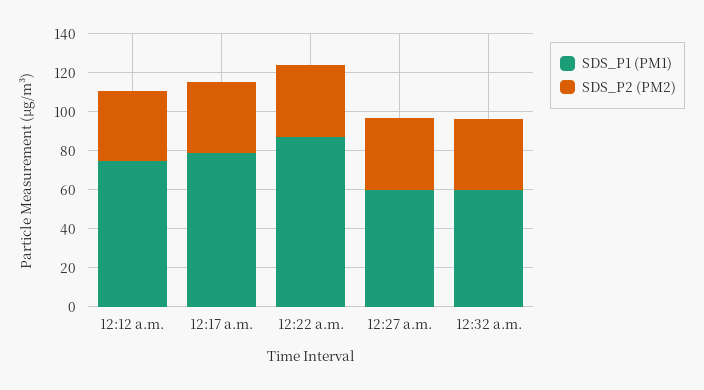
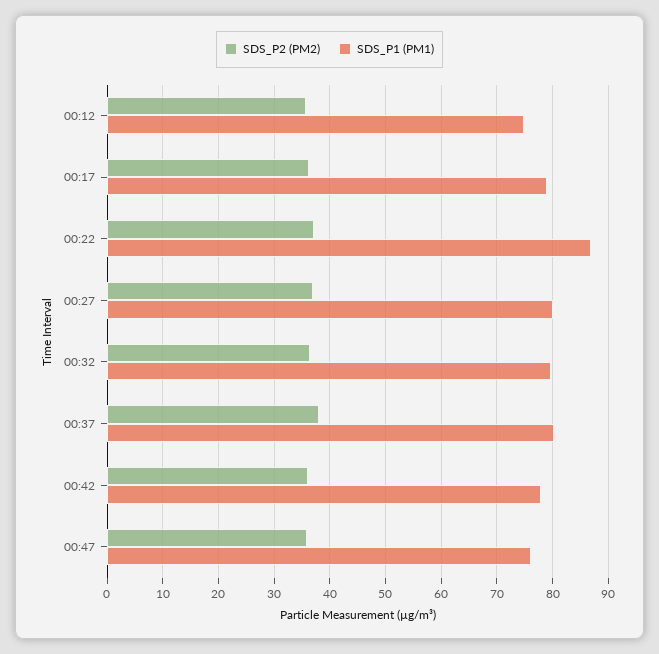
SDS_P1 (PM1), 12:27 a.m.: 60 -> 80
SDS_P1 (PM1), 12:32 a.m.: 60 -> 80
SDS_P2 (PM2), 00:37: none -> 38
SDS_P1 (PM1), 00:37: none -> 80
SDS_P2 (PM2), 00:42: none -> 36
SDS_P1 (PM1), 00:42: none -> 78
SDS_P2 (PM2), 00:47: none -> 36
SDS_P1 (PM1), 00:47: none -> 76

